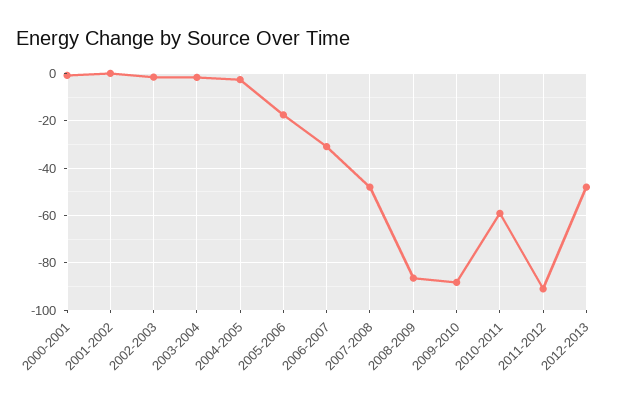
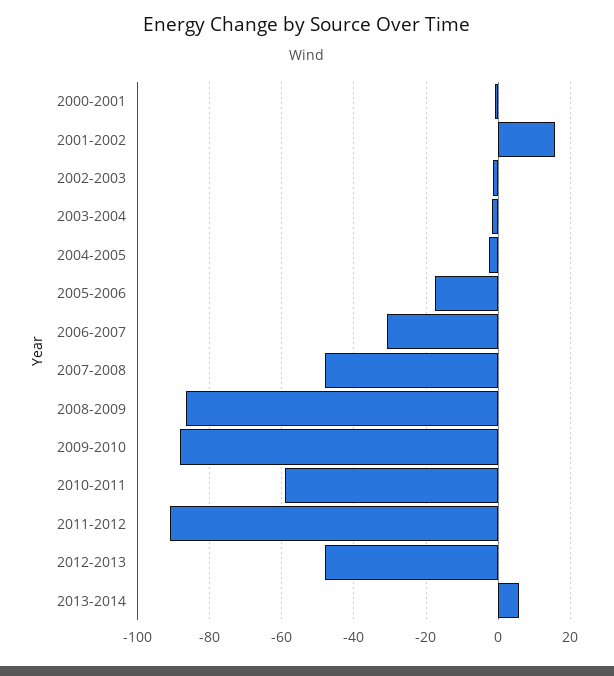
2001-2002: 0 -> 16
2013-2014: none -> 6

